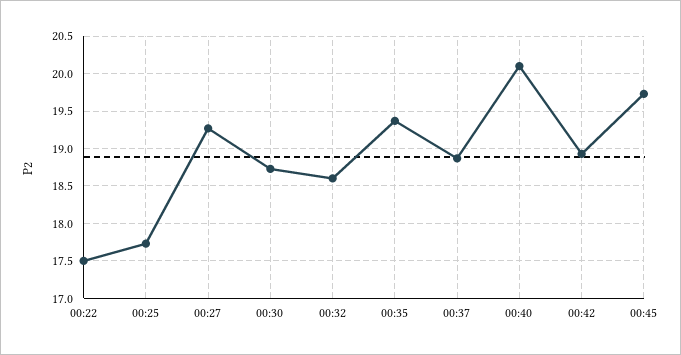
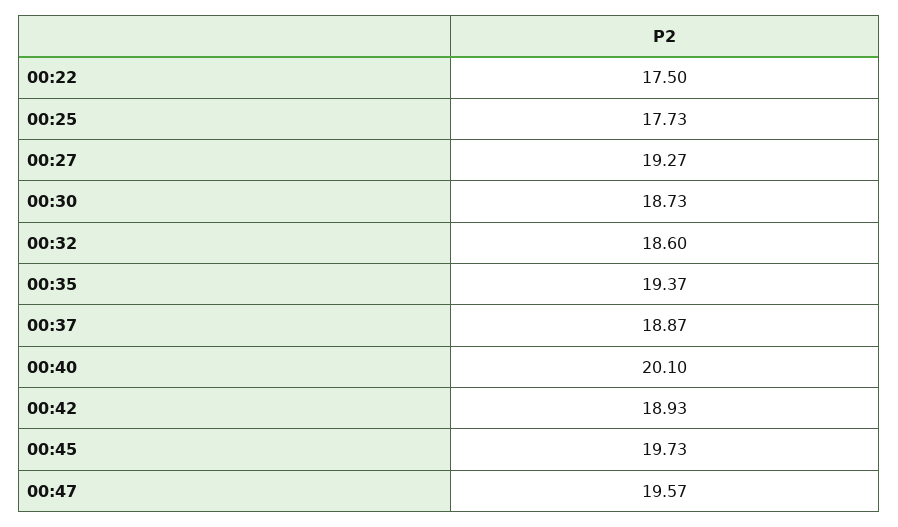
00:47: none -> 19.57

